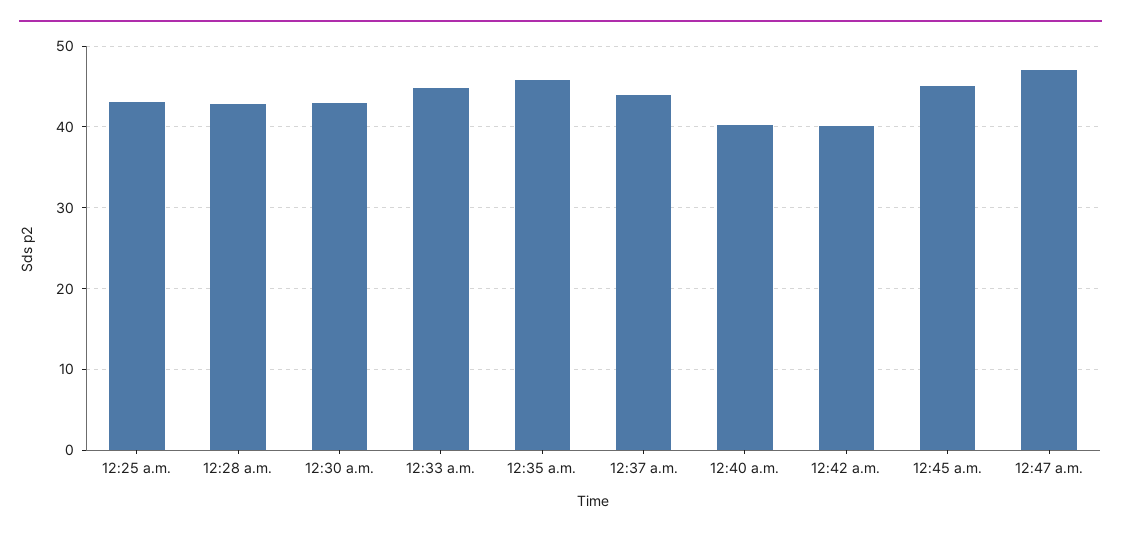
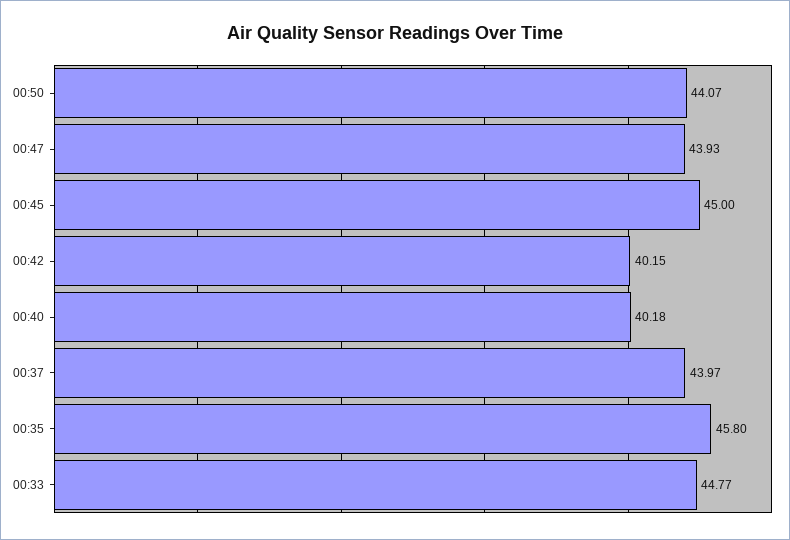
12:25 a.m.: 43 -> none
12:28 a.m.: 43 -> none
12:30 a.m.: 43 -> none
12:47 a.m.: 47 -> 43.93
00:50: none -> 44.07

